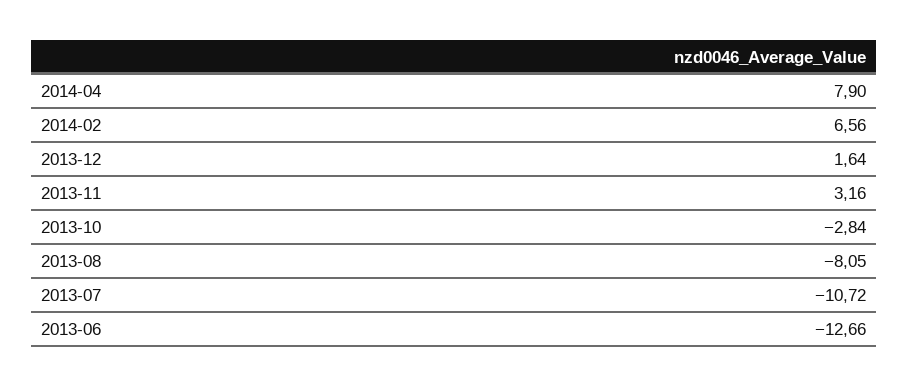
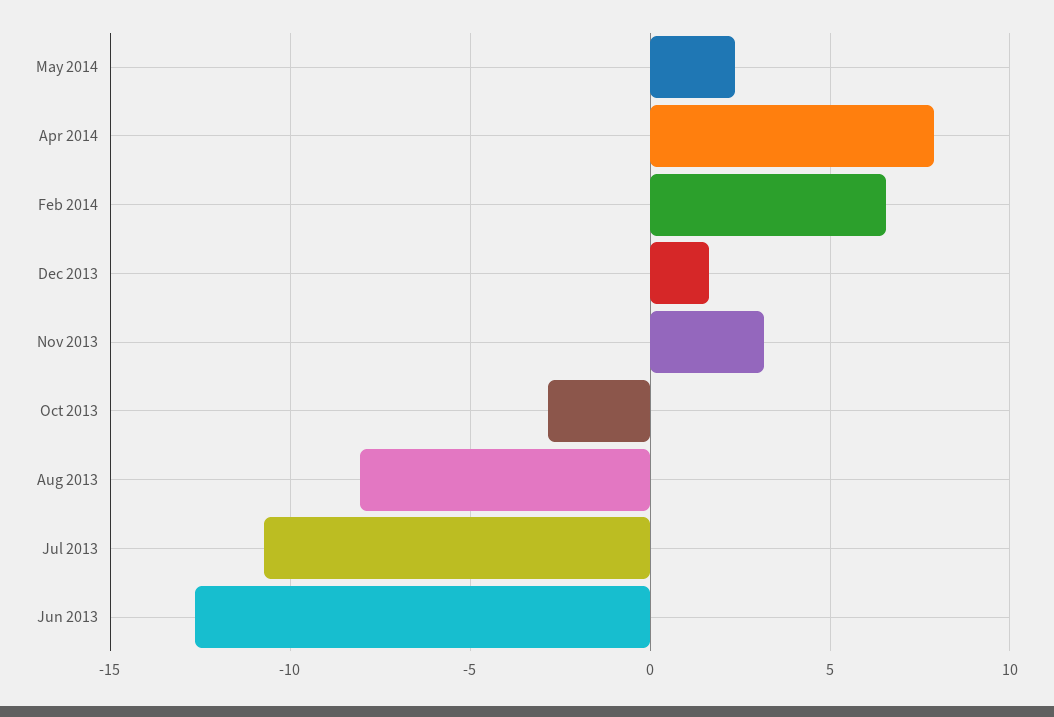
May 2014: none -> 2.5

